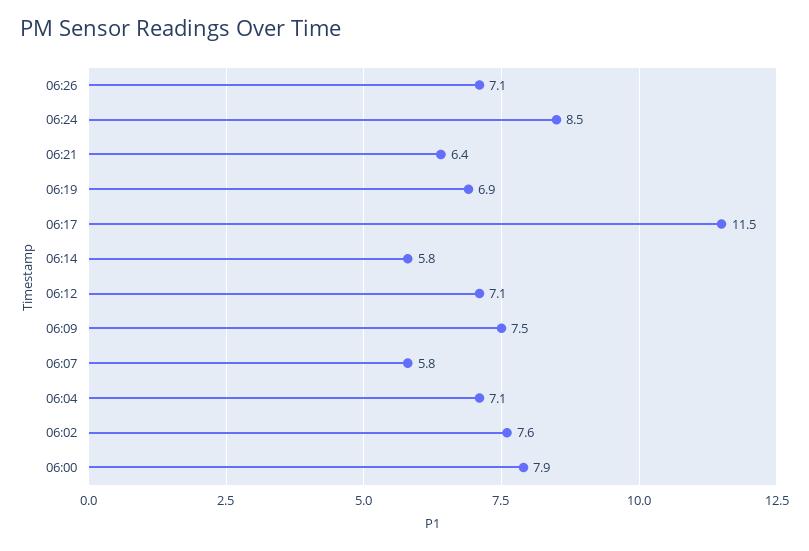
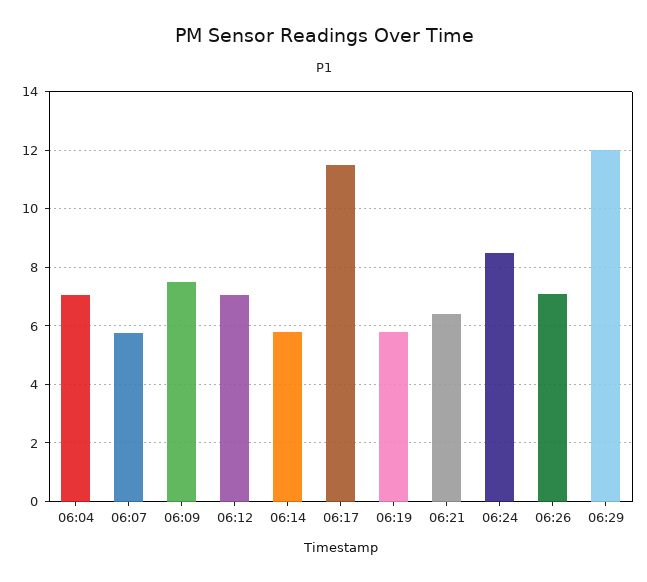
06:19: 6.9 -> 5.75
06:02: 7.6 -> none
06:00: 7.9 -> none
06:29: none -> 12

